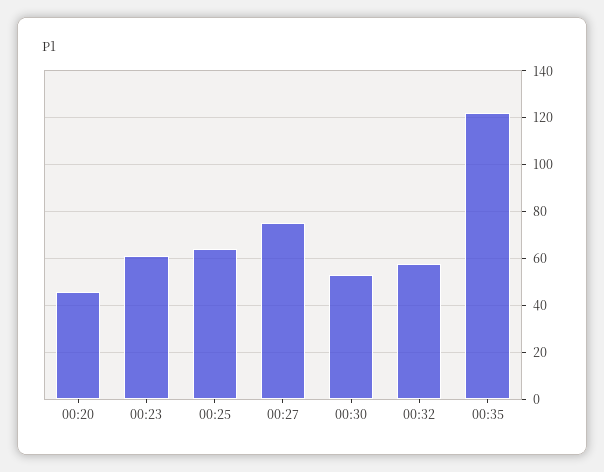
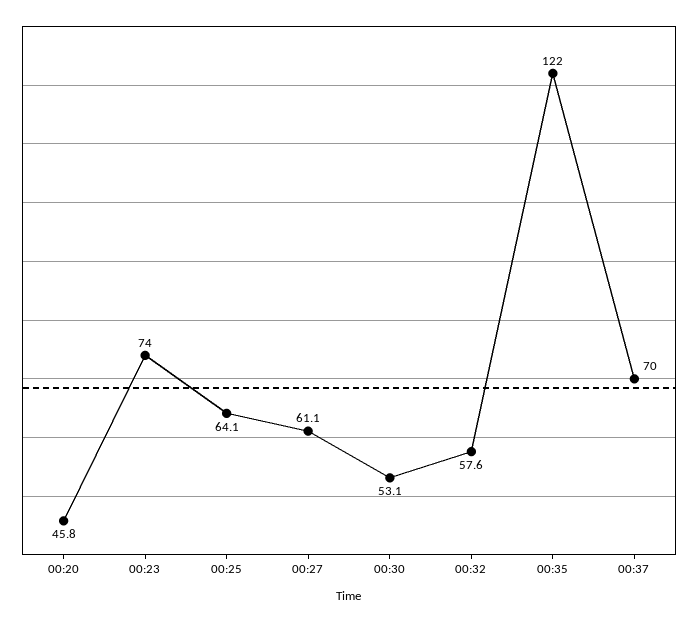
00:23: 60 -> 74
00:27: 75 -> 61.1
00:37: none -> 70

